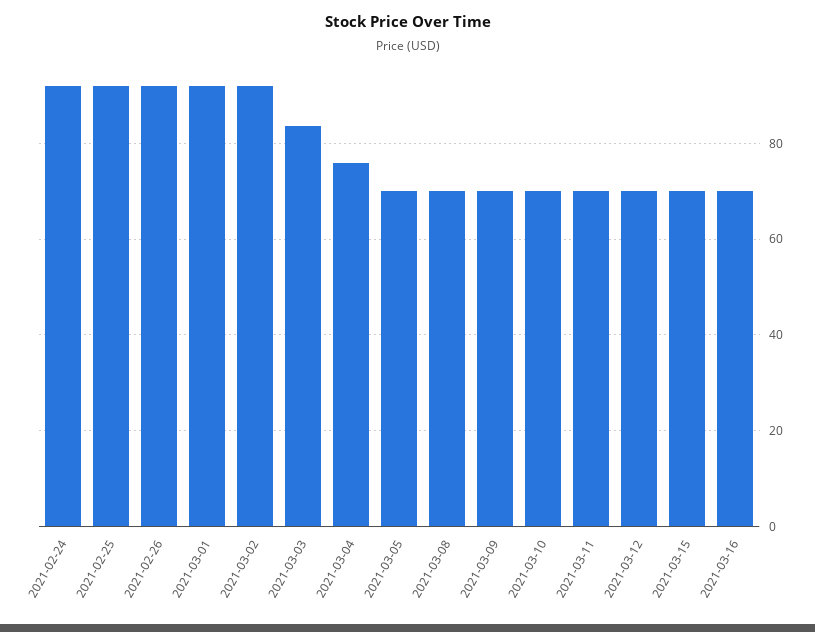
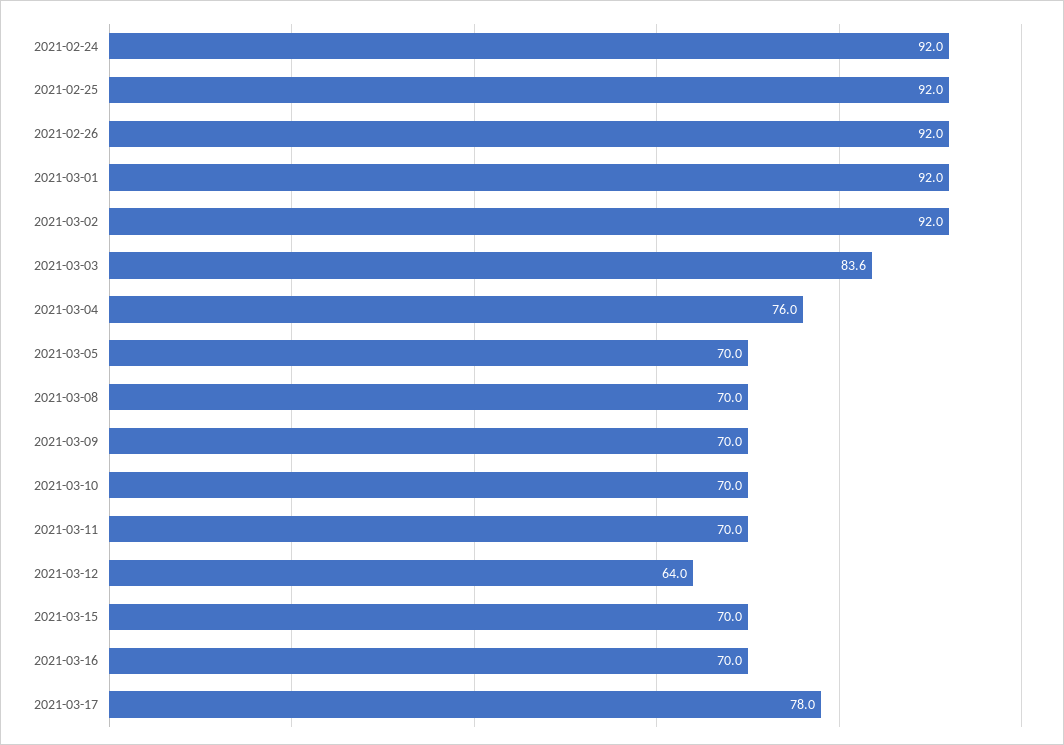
2021-03-12: 70 -> 64
2021-03-17: none -> 78

